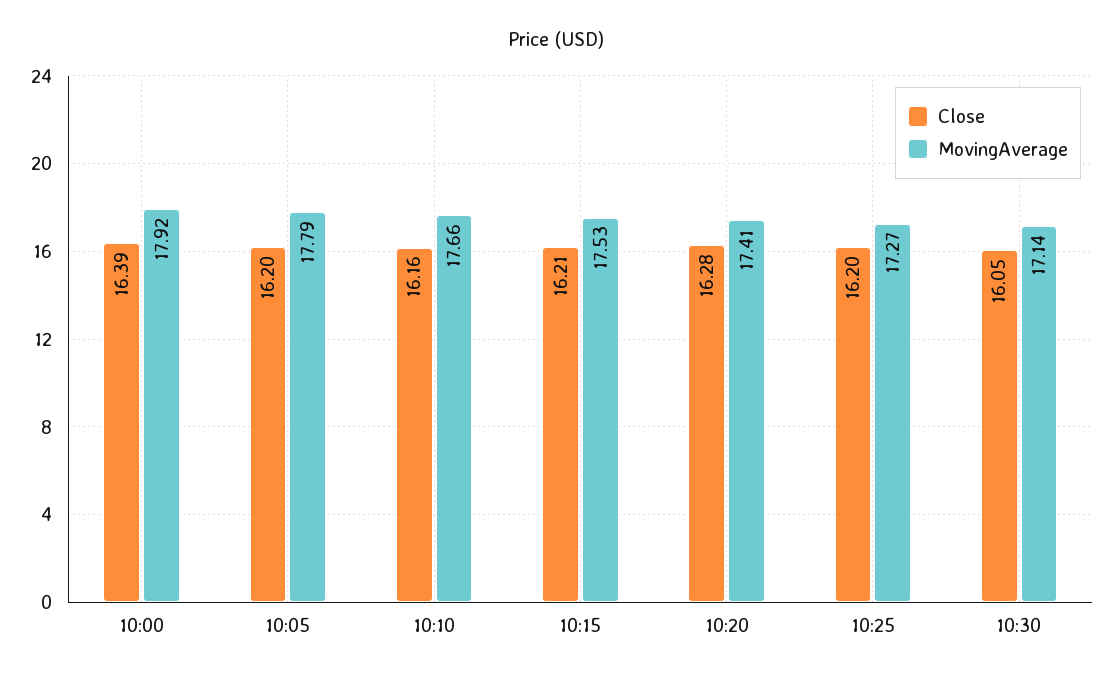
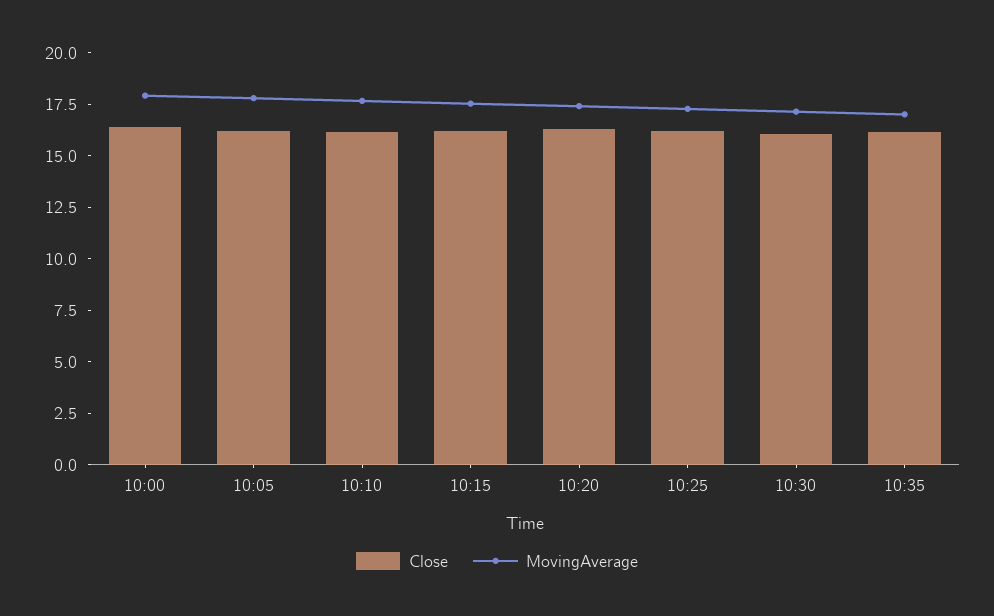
Close, 10:35: none -> 16
MovingAverage, 10:35: none -> 17

